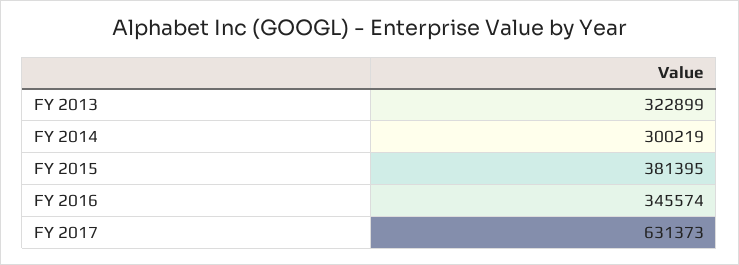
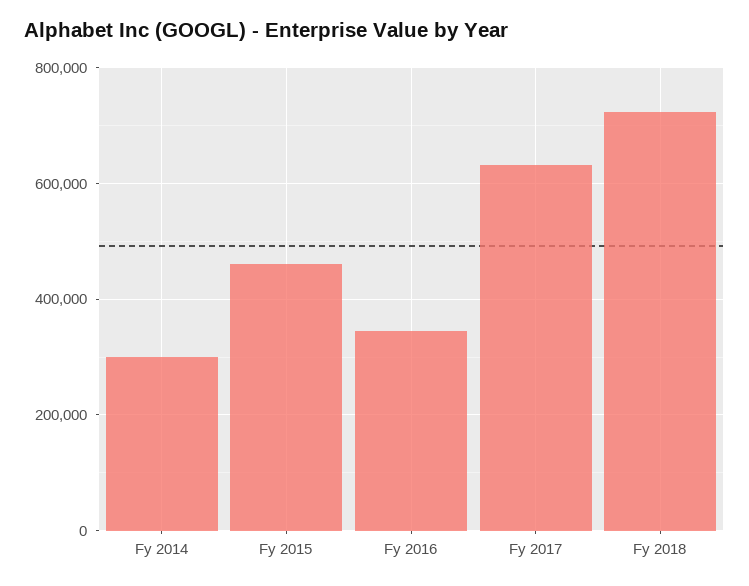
FY 2013: 322899 -> none
FY 2015: 381395 -> 460000
Fy 2018: none -> 720000

